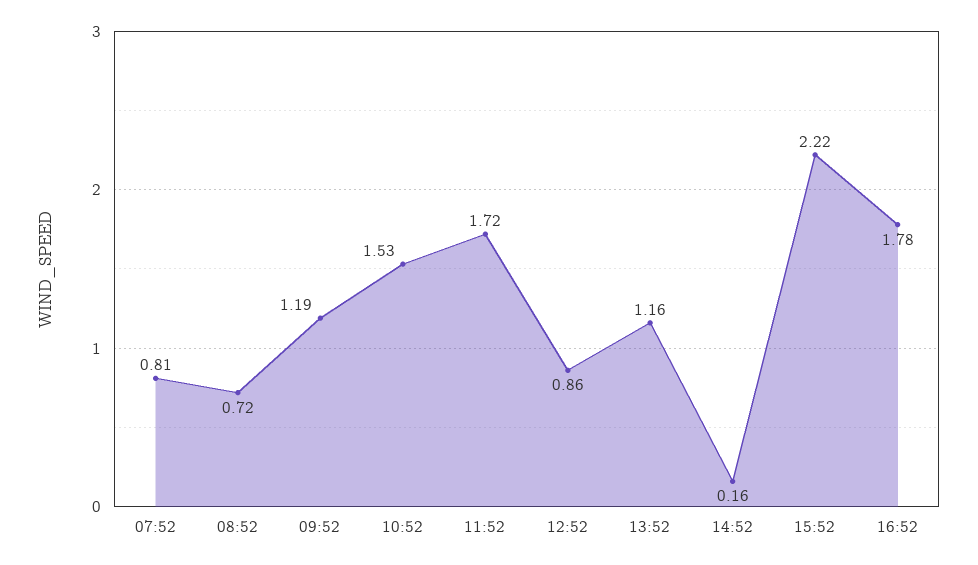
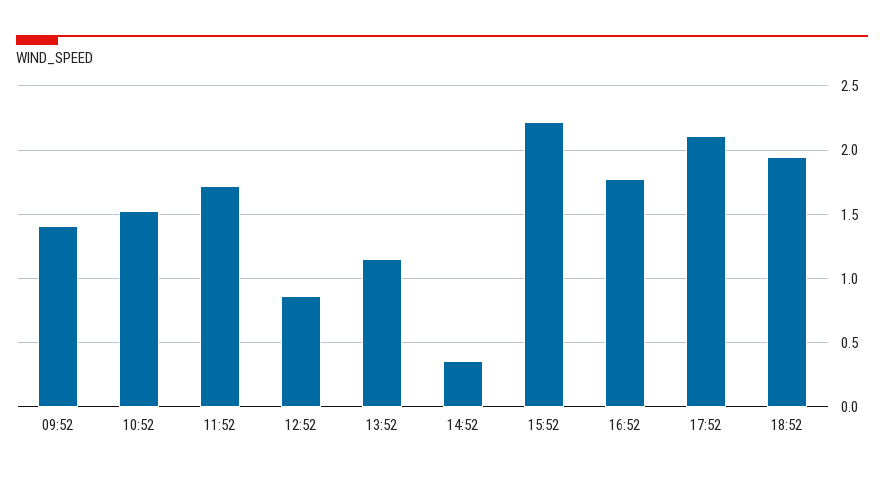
07:52: 0.81 -> none
08:52: 0.72 -> none
09:52: 1.19 -> 1.4
14:52: 0.16 -> 0.35
17:52: none -> 2.1
18:52: none -> 1.95

